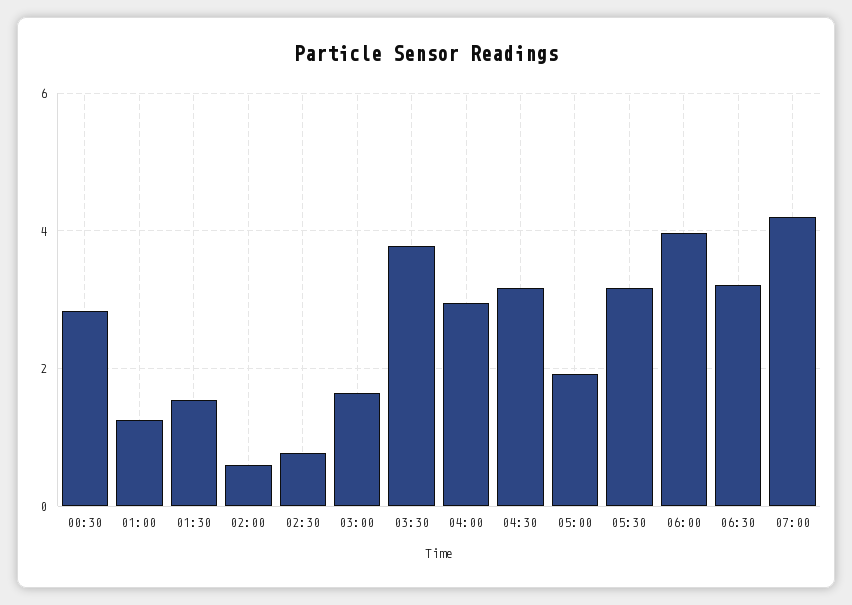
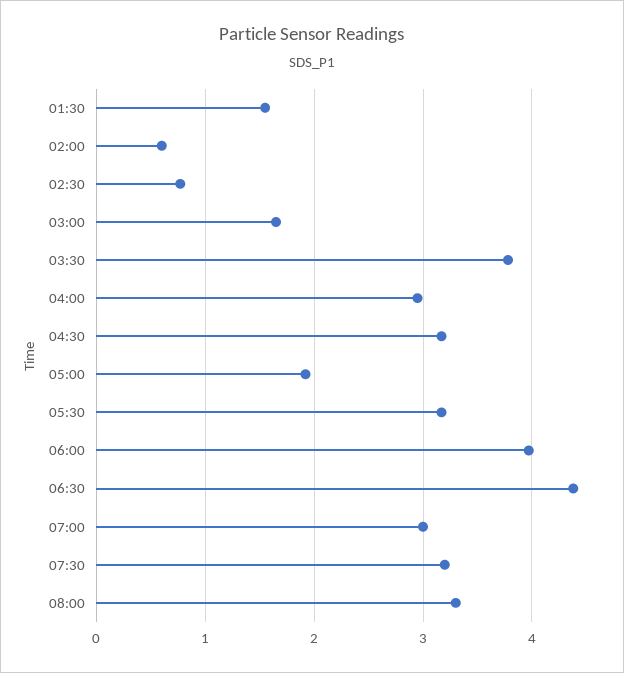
00:30: 2.8 -> none
01:00: 1.2 -> none
06:30: 3.2 -> 4.4
07:00: 4.2 -> 3
07:30: none -> 3.2
08:00: none -> 3.3

